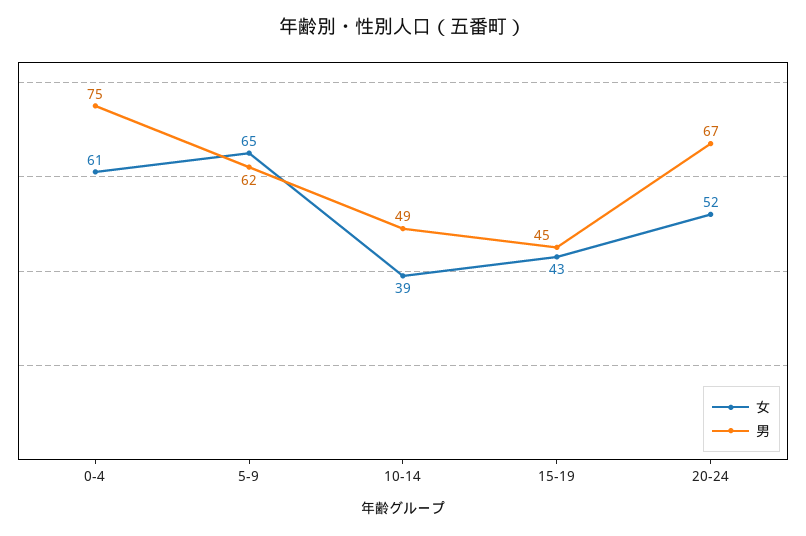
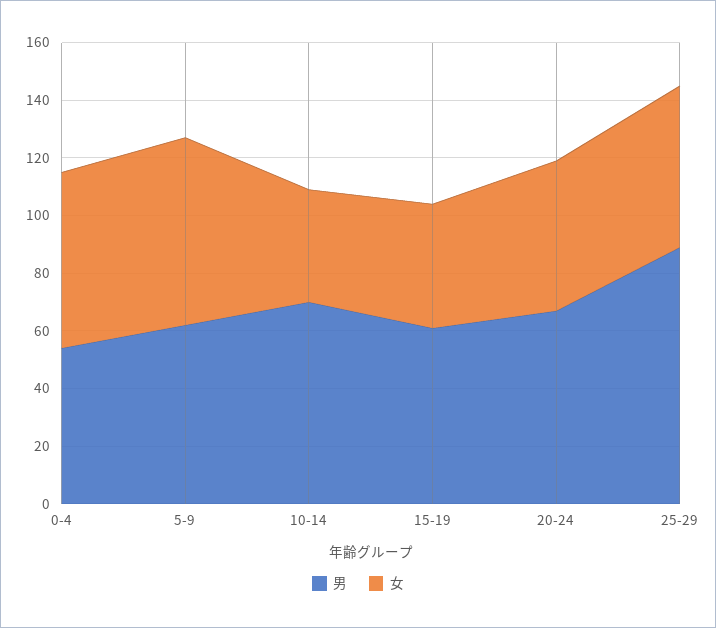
男, 0-4: 75 -> 55
男, 10-14: 49 -> 70
男, 15-19: 45 -> 60
男, 25-29: none -> 90
女, 25-29: none -> 55

